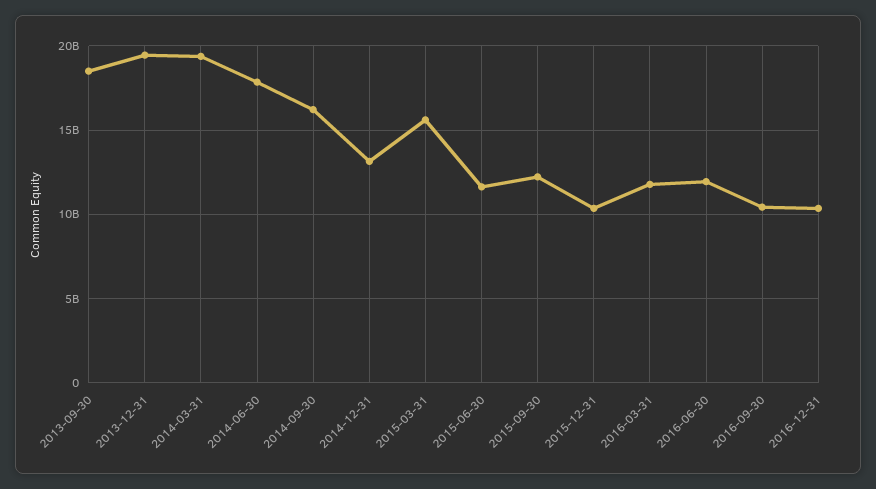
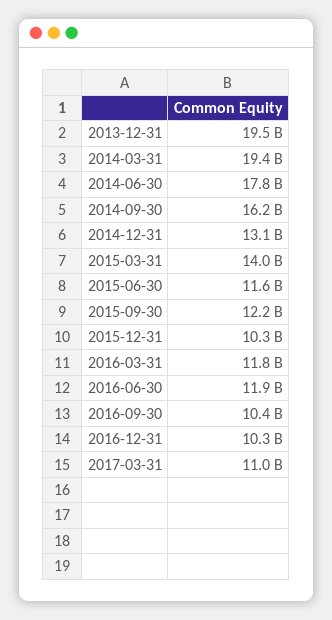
2013-09-30: 18500000000 -> none
2015-03-31: 15500000000 -> 14000000000
2017-03-31: none -> 11000000000

